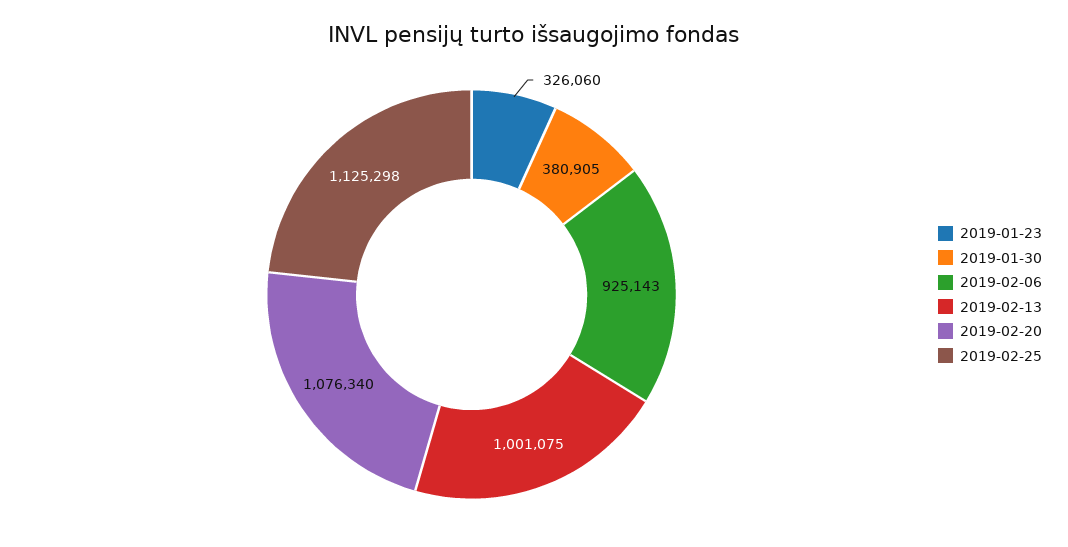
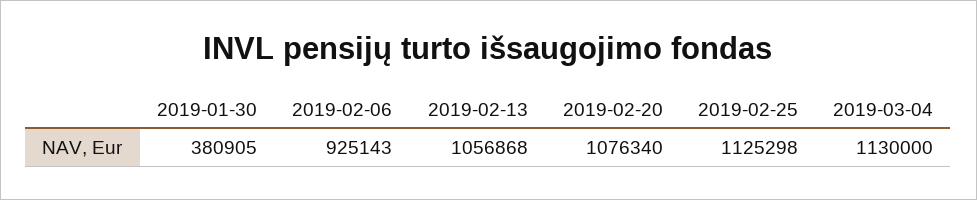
2019-01-23: 326060 -> none
2019-02-13: 1001075 -> 1056868
2019-03-04: none -> 1130000

